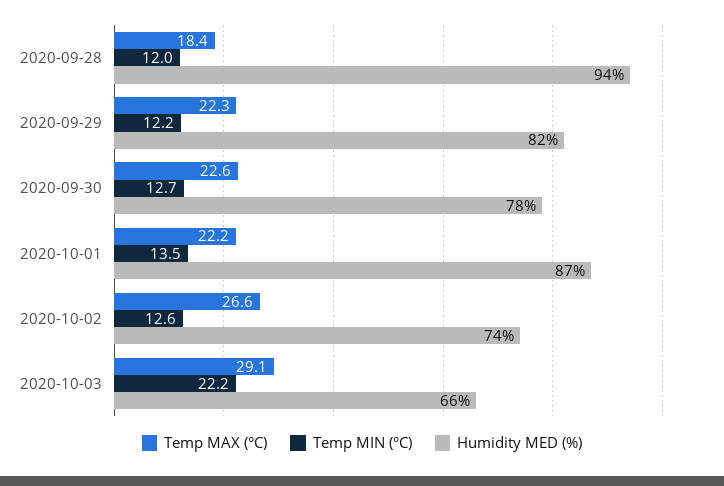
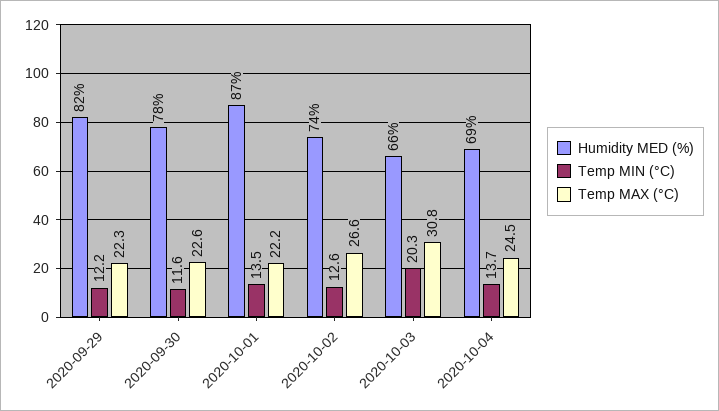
Temp MAX (°C), 2020-09-28: 18.4 -> none
Temp MIN (°C), 2020-09-28: 12 -> none
Humidity MED (%), 2020-09-28: 94 -> none
Temp MIN (°C), 2020-09-30: 12.7 -> 11.6
Temp MAX (°C), 2020-10-03: 29.1 -> 30.8
Temp MIN (°C), 2020-10-03: 22.2 -> 20.3
Humidity MED (%), 2020-10-04: none -> 69
Temp MIN (°C), 2020-10-04: none -> 13.7
Temp MAX (°C), 2020-10-04: none -> 24.5

